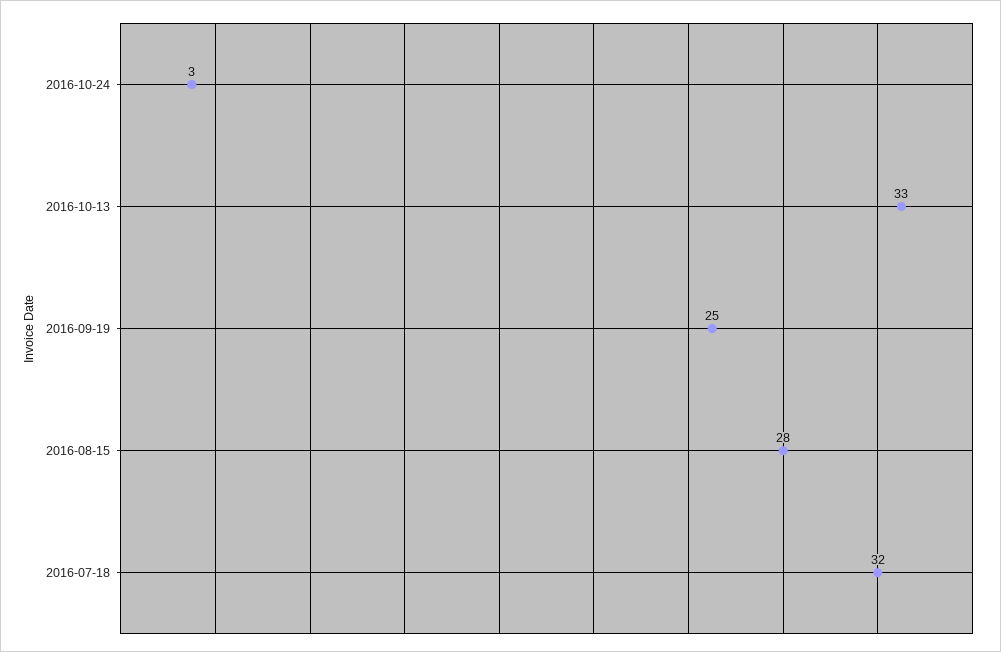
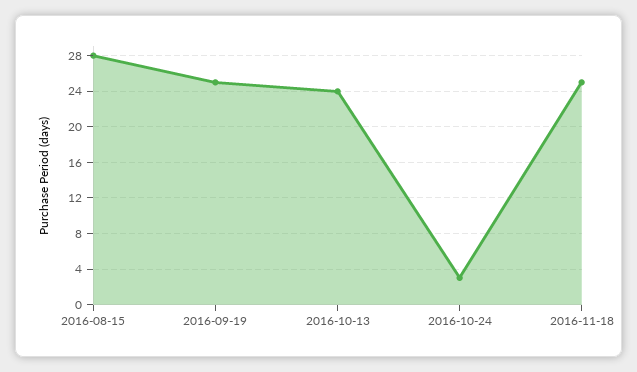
2016-10-13: 33 -> 24
2016-07-18: 32 -> none
2016-11-18: none -> 25

